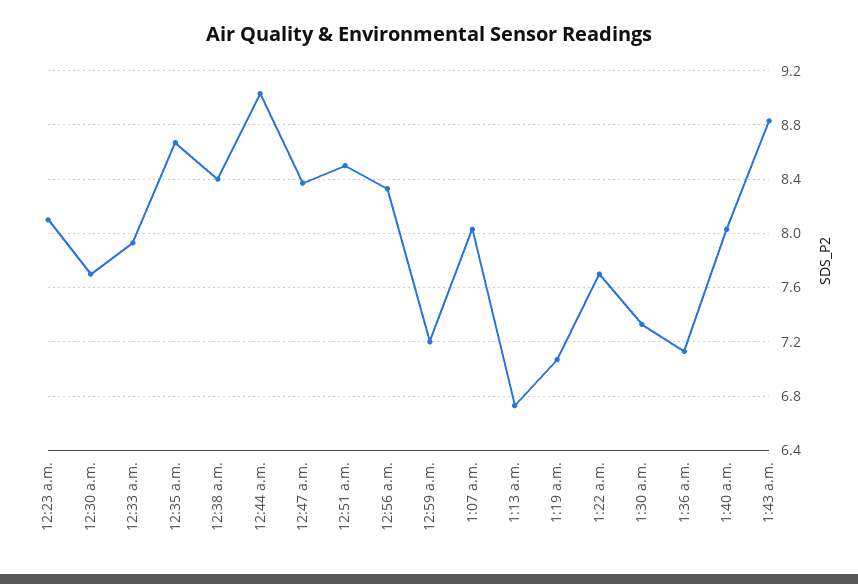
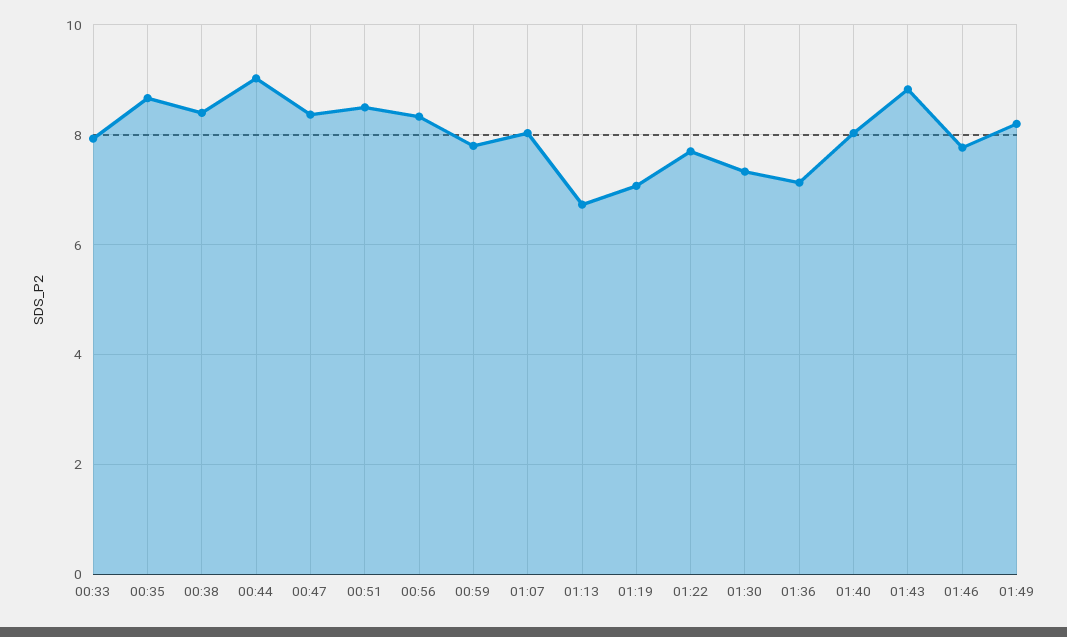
12:23 a.m.: 8.1 -> none
12:30 a.m.: 7.7 -> none
12:59 a.m.: 7.2 -> 7.8
01:46: none -> 7.8
01:49: none -> 8.2

